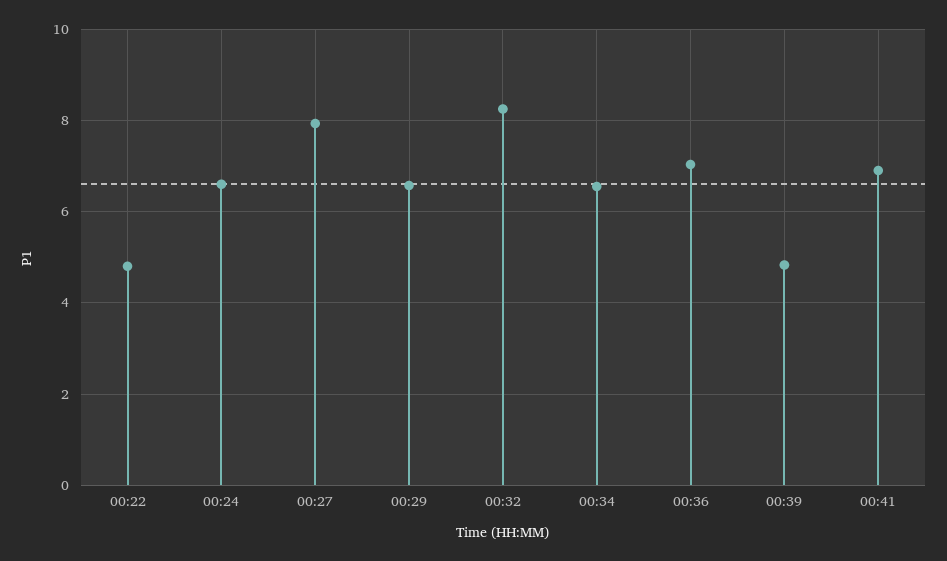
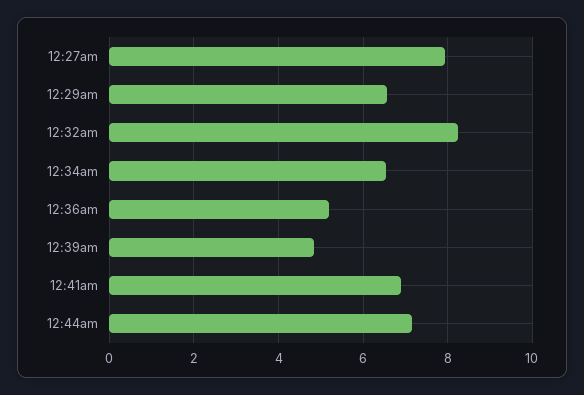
00:22: 4.8 -> none
00:24: 6.6 -> none
00:36: 7 -> 5.2
12:44am: none -> 7.2

